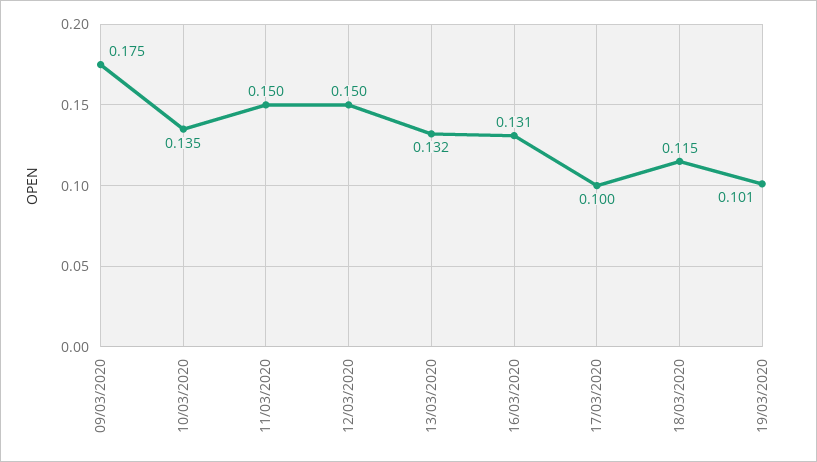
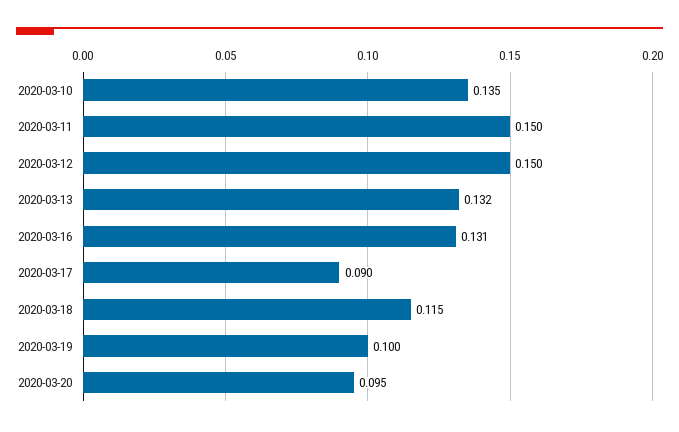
09/03/2020: 0.175 -> none
17/03/2020: 0.1 -> 0.09
19/03/2020: 0.101 -> 0.1
2020-03-20: none -> 0.095

